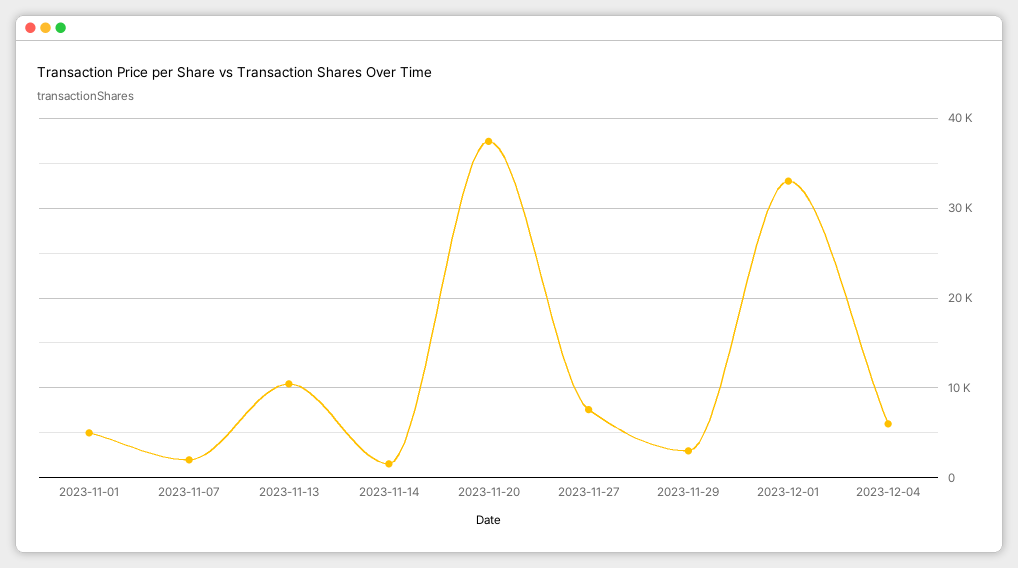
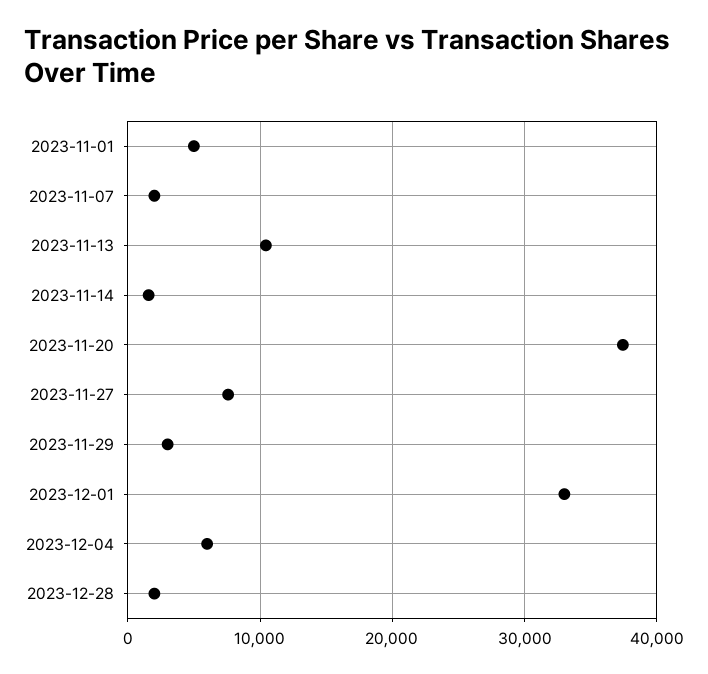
2023-12-28: none -> 2000

